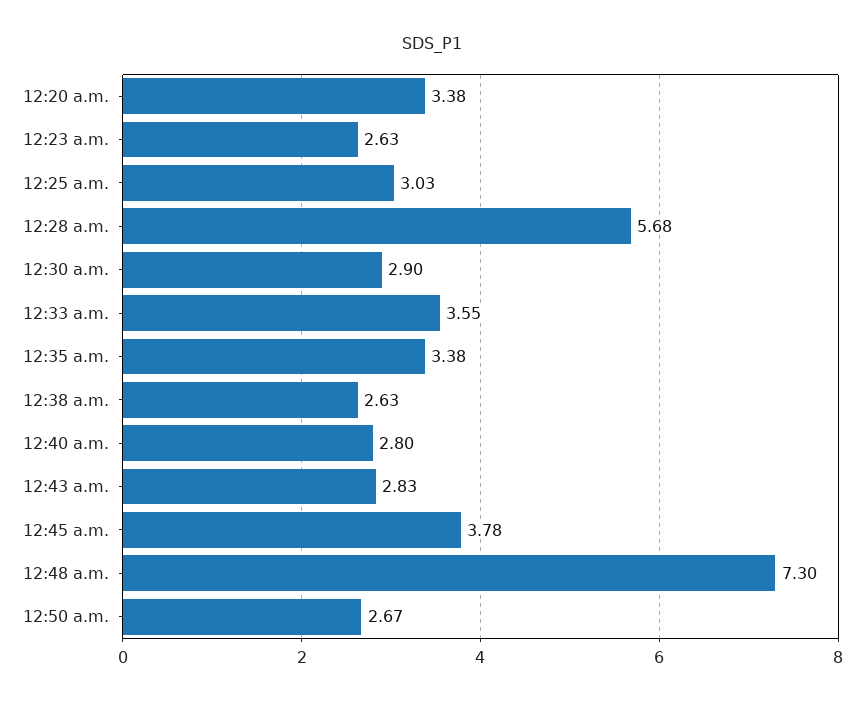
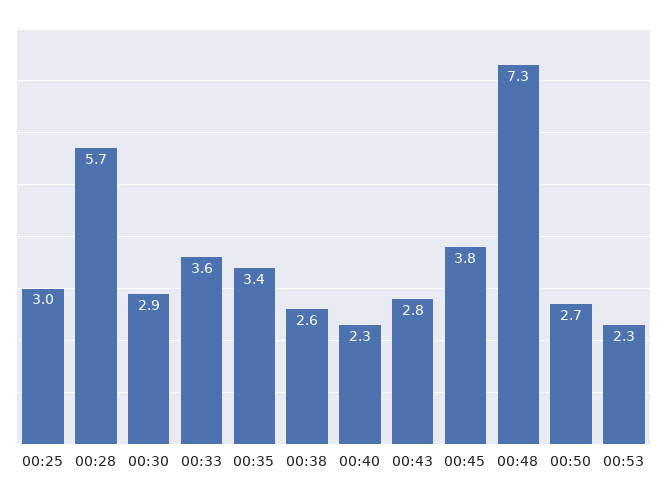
12:20 a.m.: 3.38 -> none
12:23 a.m.: 2.63 -> none
12:40 a.m.: 2.8 -> 2.3
00:53: none -> 2.3

